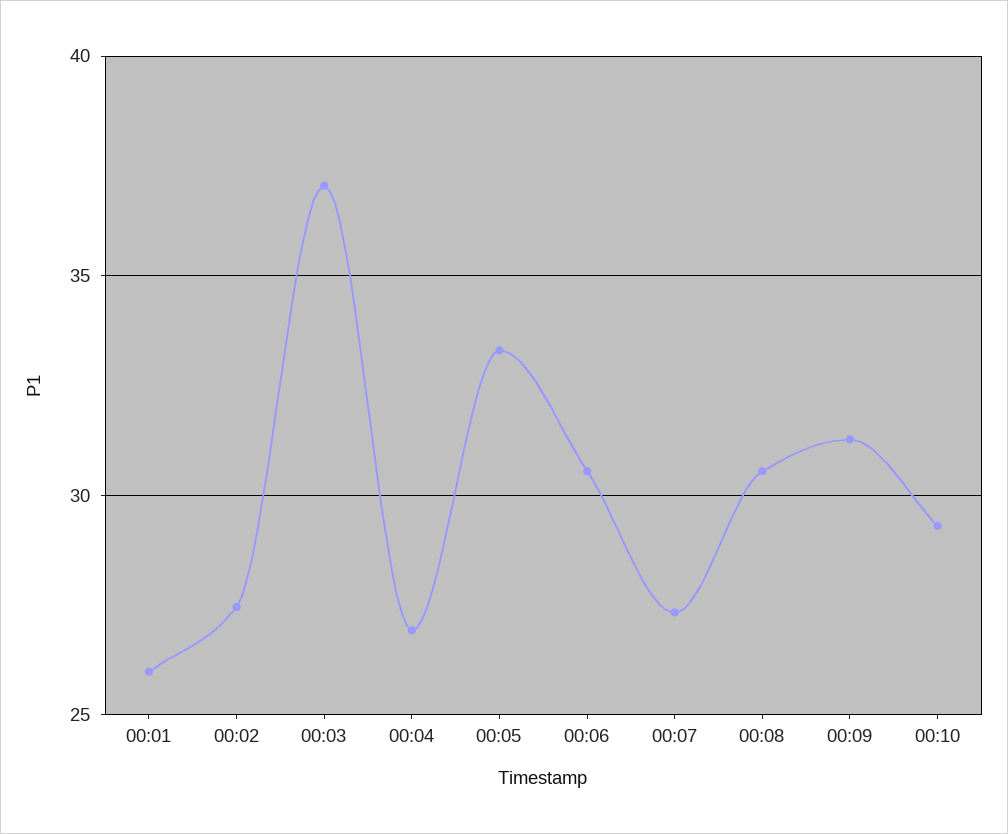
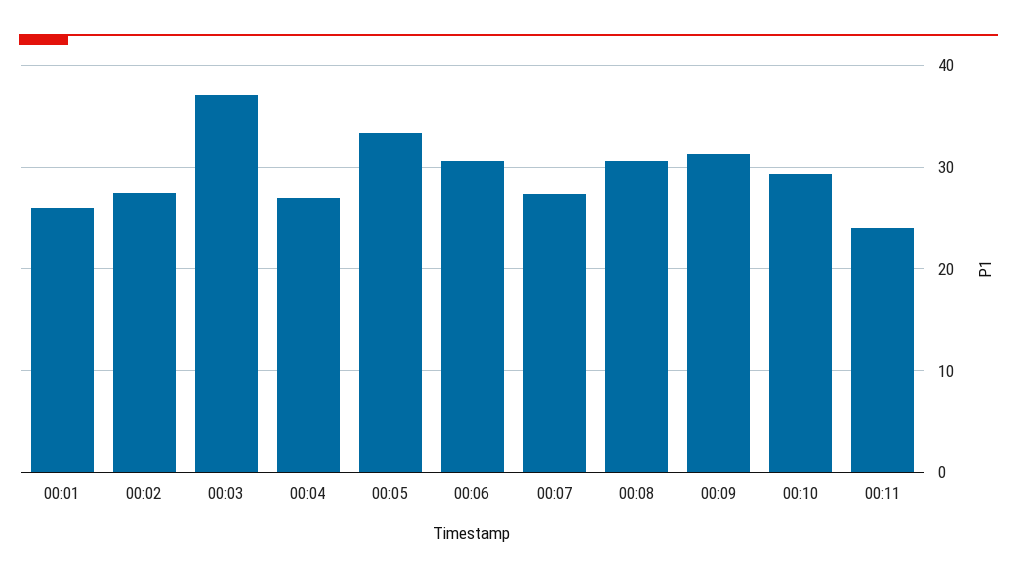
00:11: none -> 24

